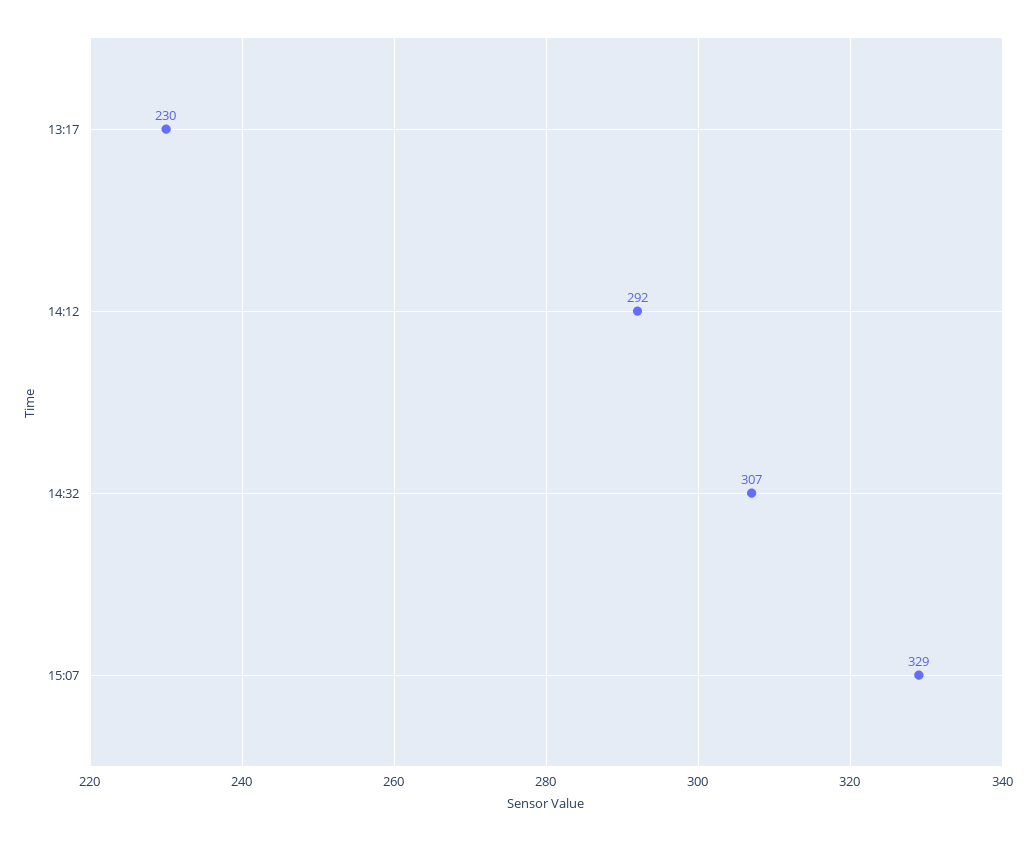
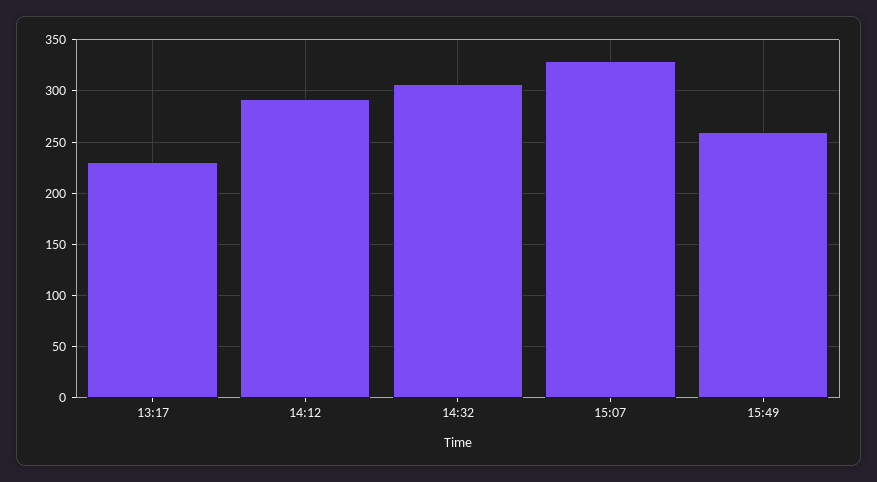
15:49: none -> 260

